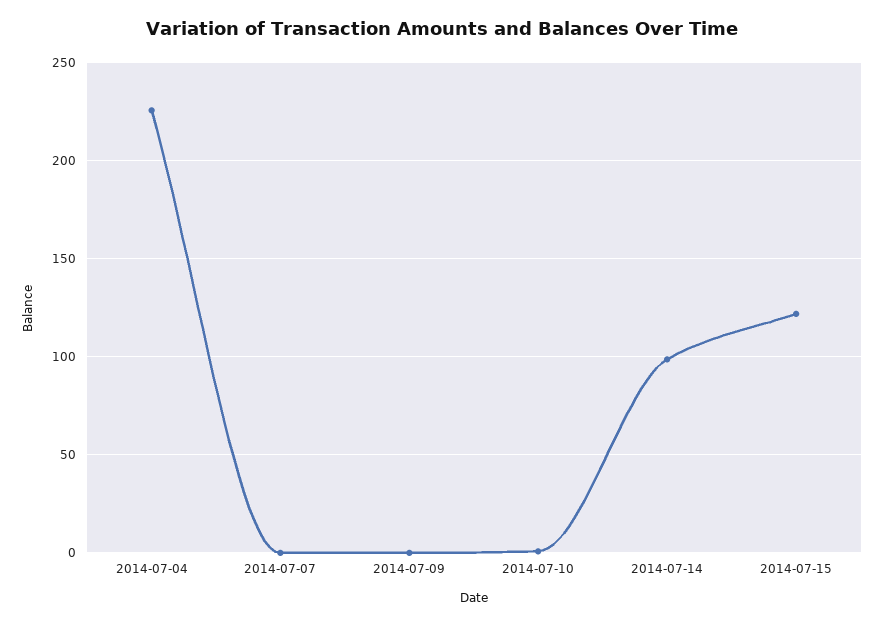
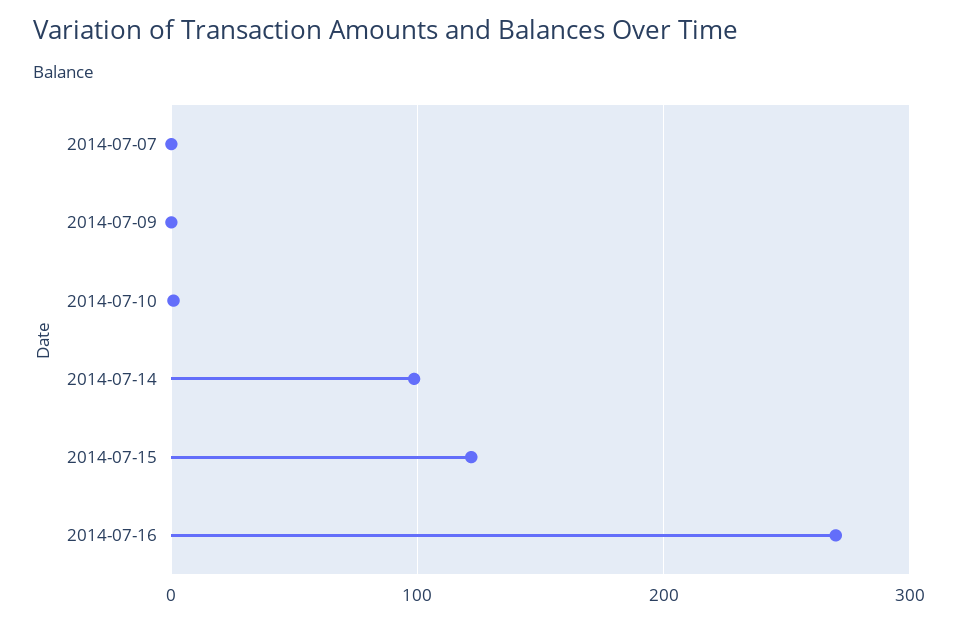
2014-07-04: 225 -> none
2014-07-16: none -> 270

